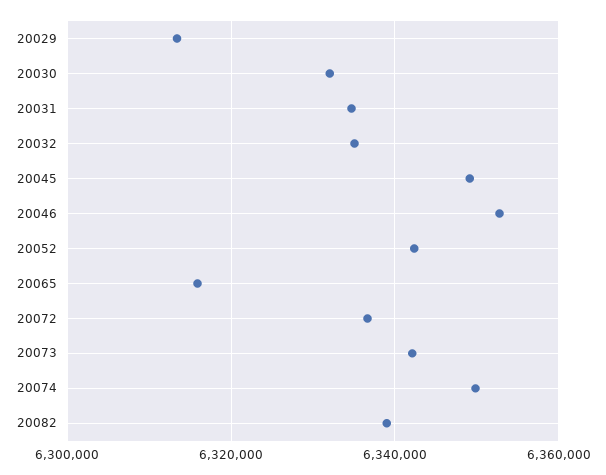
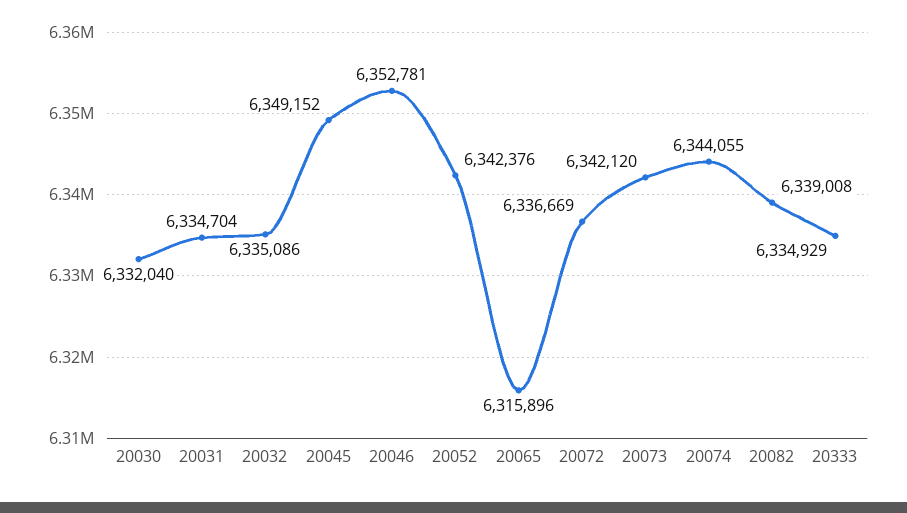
20029: 6314000 -> none
20074: 6350000 -> 6344055
20333: none -> 6334929

